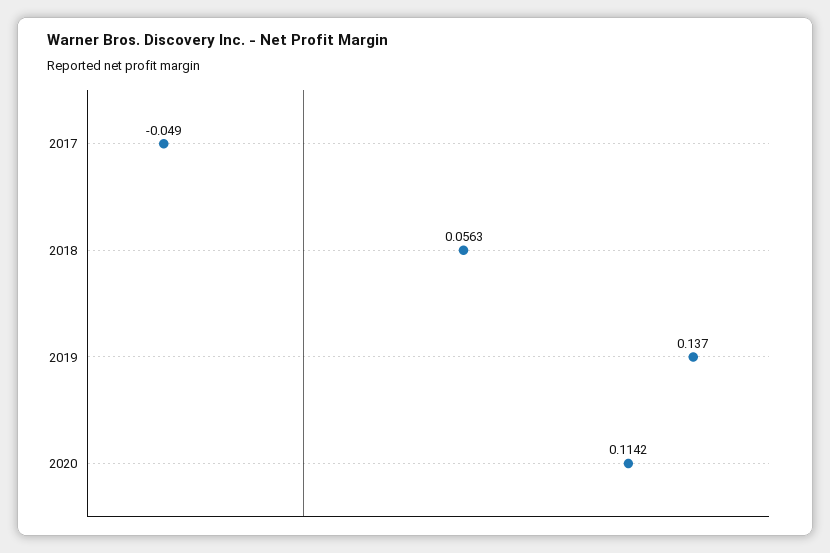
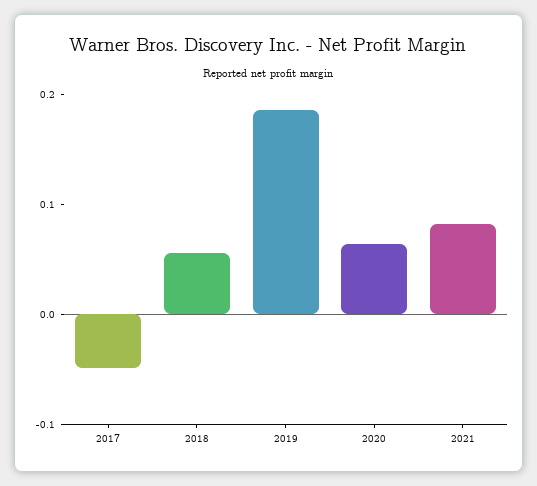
2019: 0.137 -> 0.18
2020: 0.1142 -> 0.06
2021: none -> 0.08

